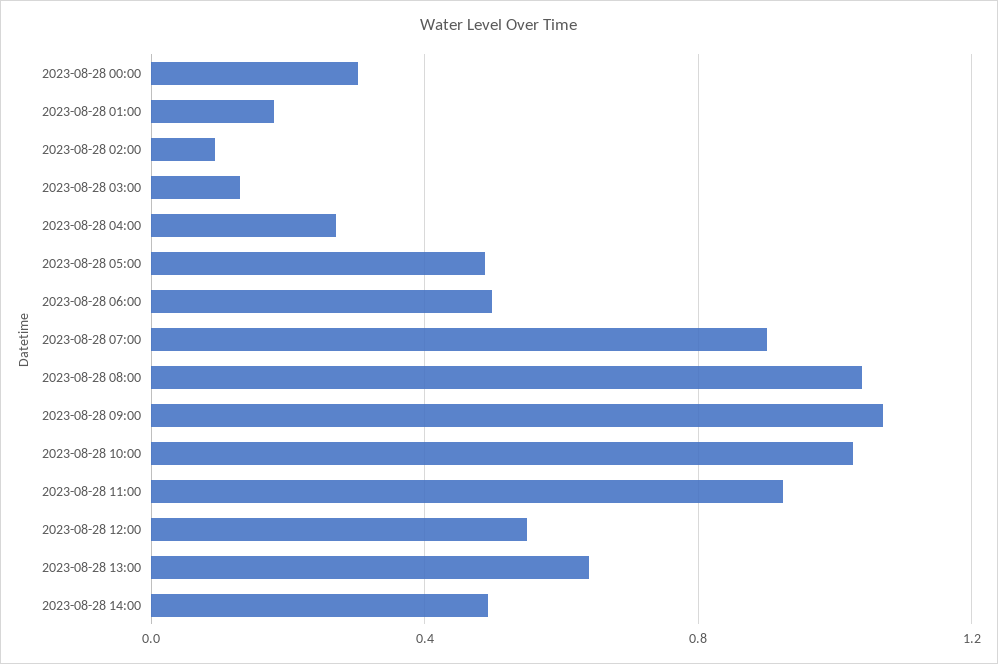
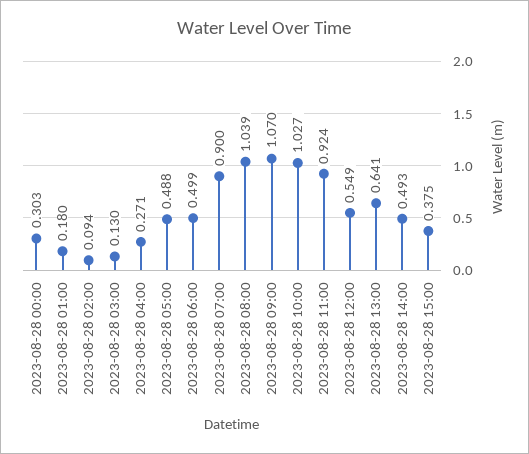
2023-08-28 15:00: none -> 0.375

